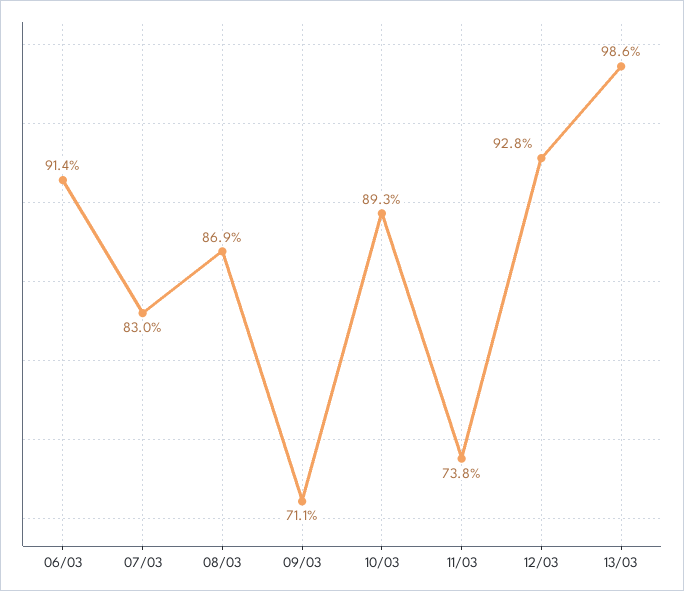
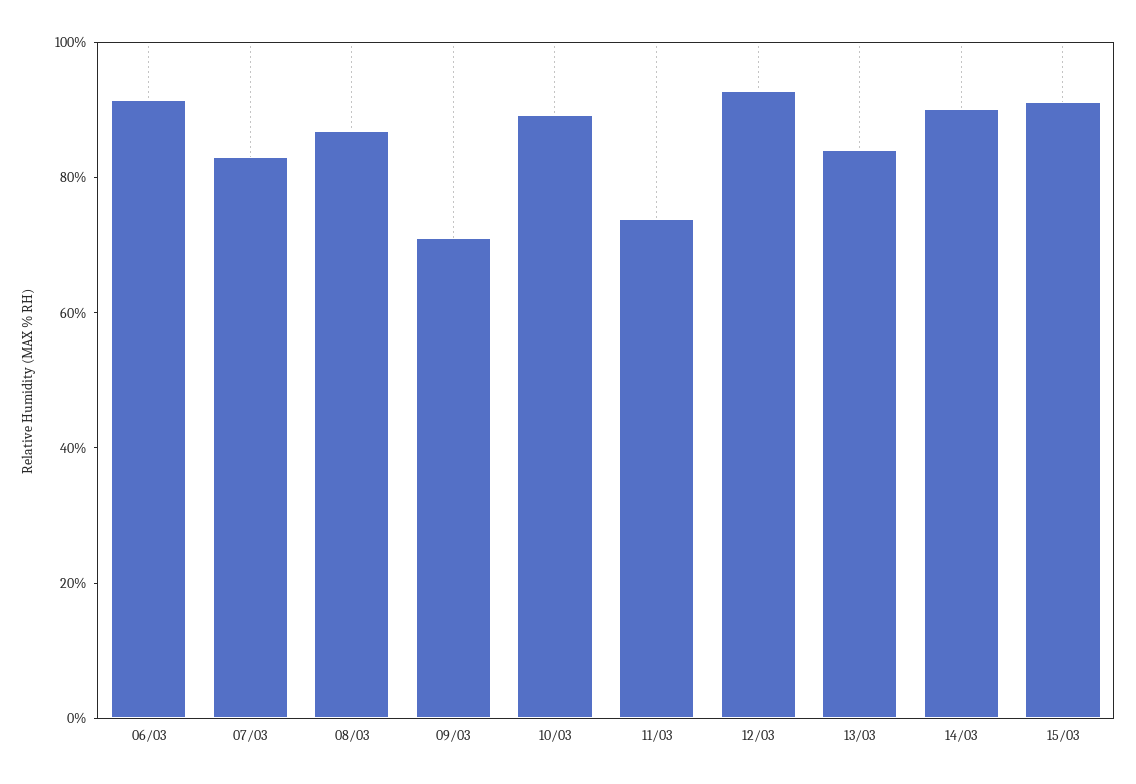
13/03: 98.6 -> 85
14/03: none -> 90
15/03: none -> 90

